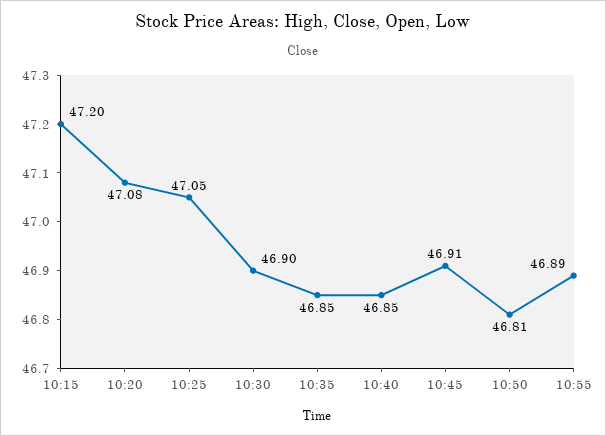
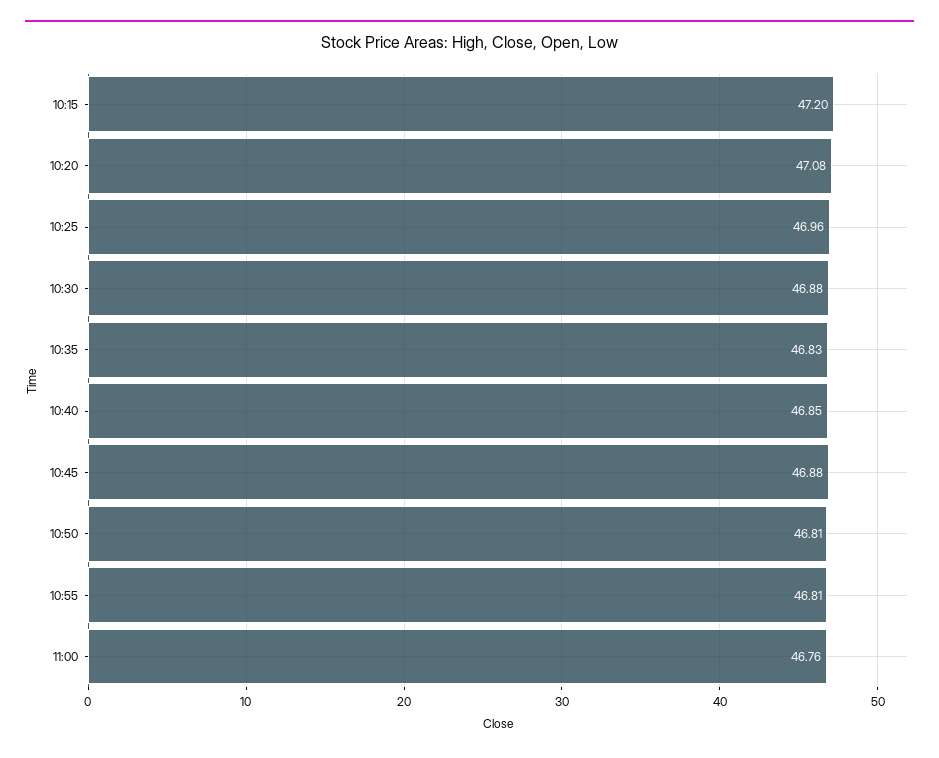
10:25: 47.05 -> 46.96
10:30: 46.9 -> 46.88
10:35: 46.85 -> 46.83
10:45: 46.91 -> 46.88
10:55: 46.89 -> 46.81
11:00: none -> 46.76

